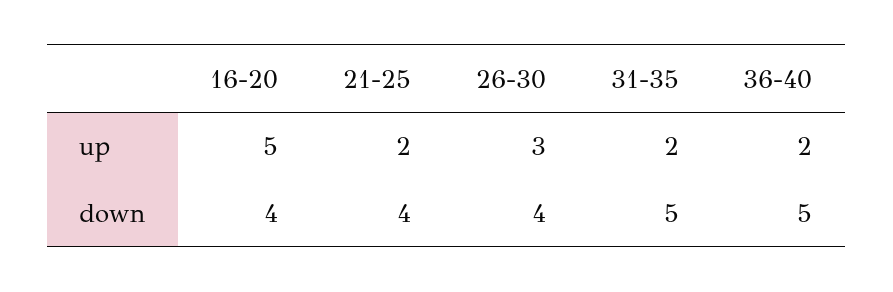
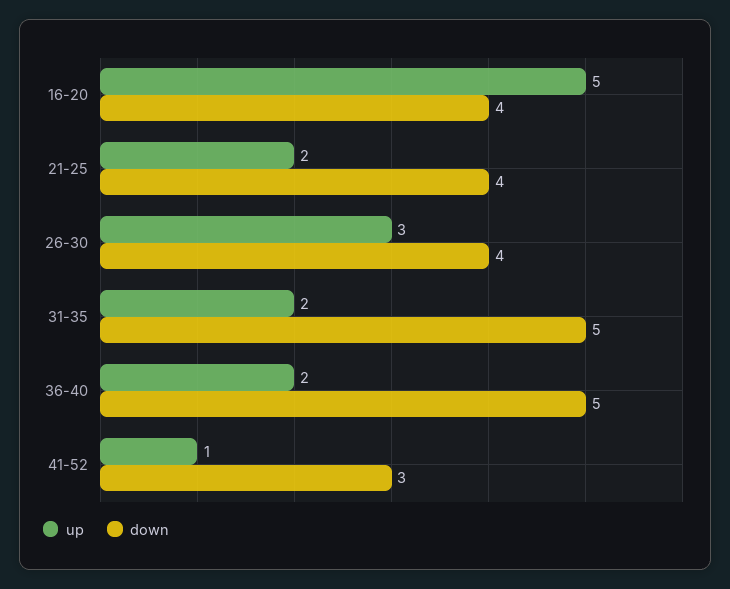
up, 41-52: none -> 1
down, 41-52: none -> 3

